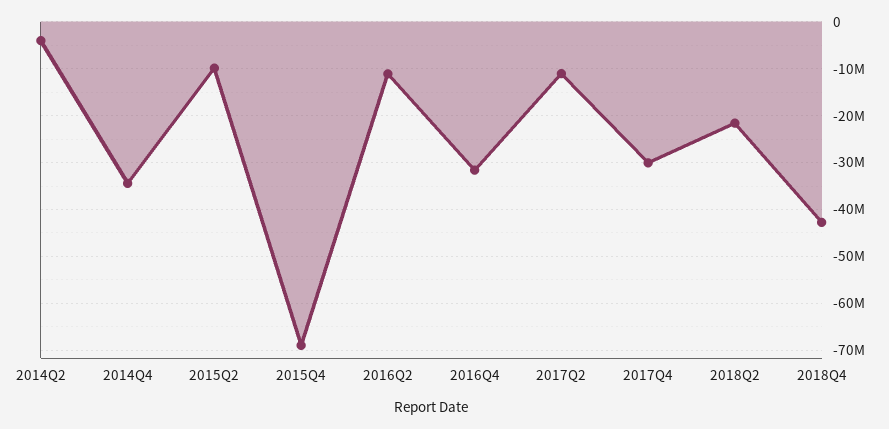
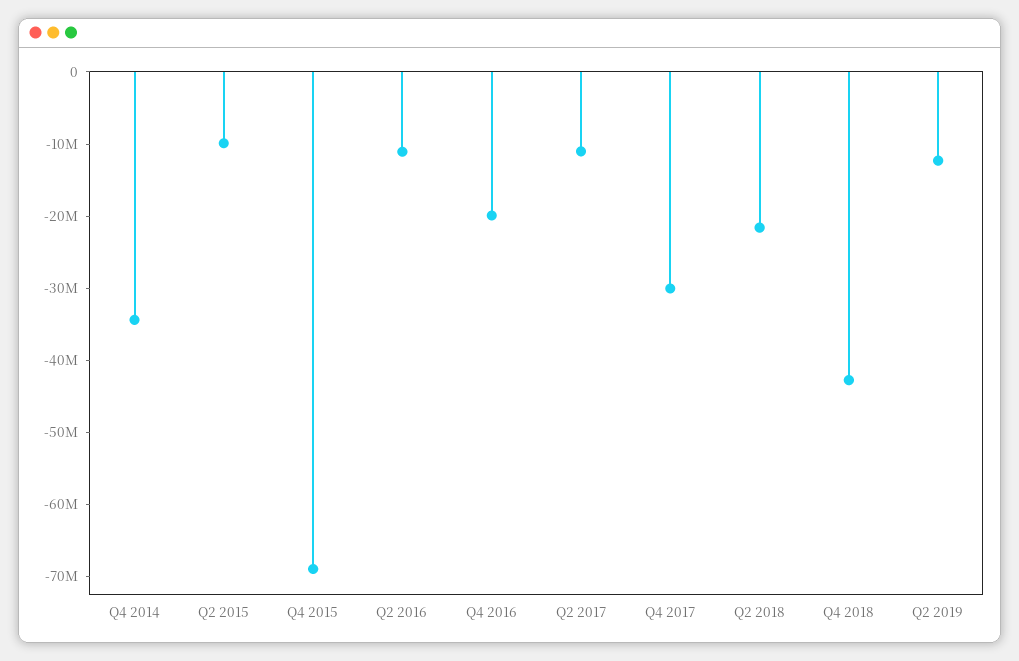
2014Q2: -4000000 -> none
2016Q4: -32000000 -> -20000000
Q2 2019: none -> -12000000

